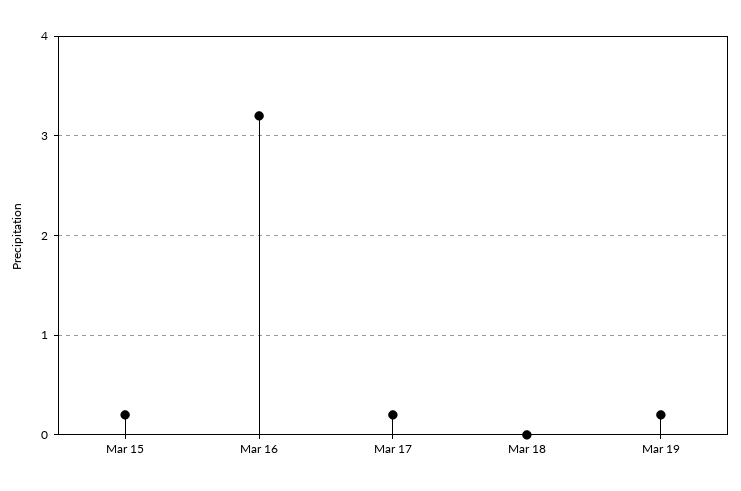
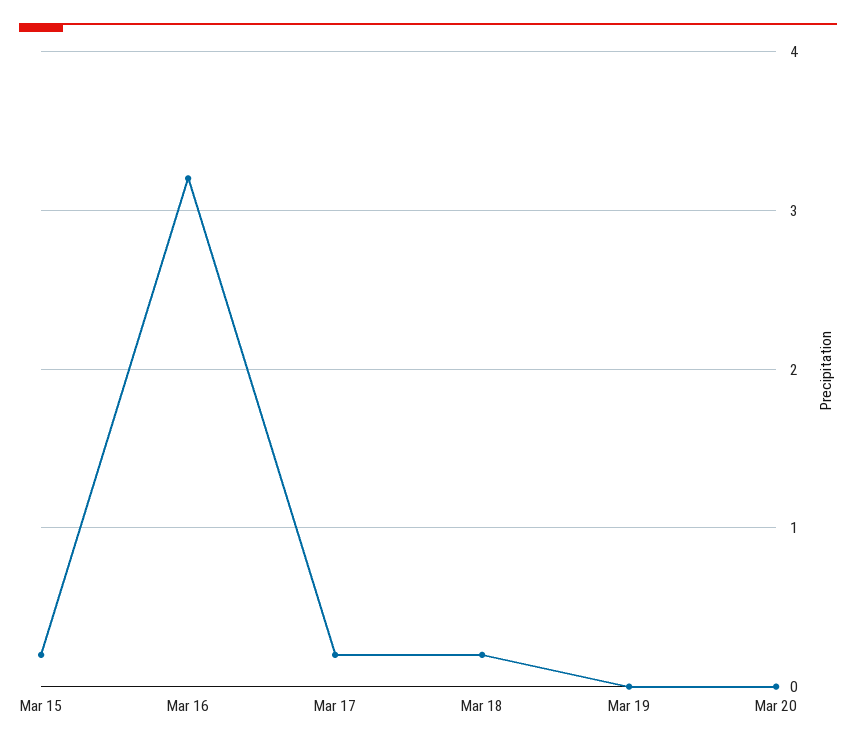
Mar 18: 0 -> 0.2
Mar 19: 0.2 -> 0
Mar 20: none -> 0

